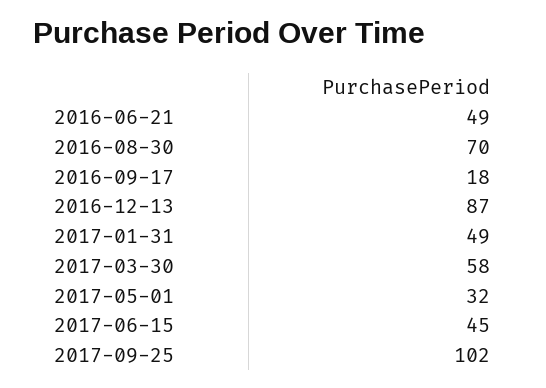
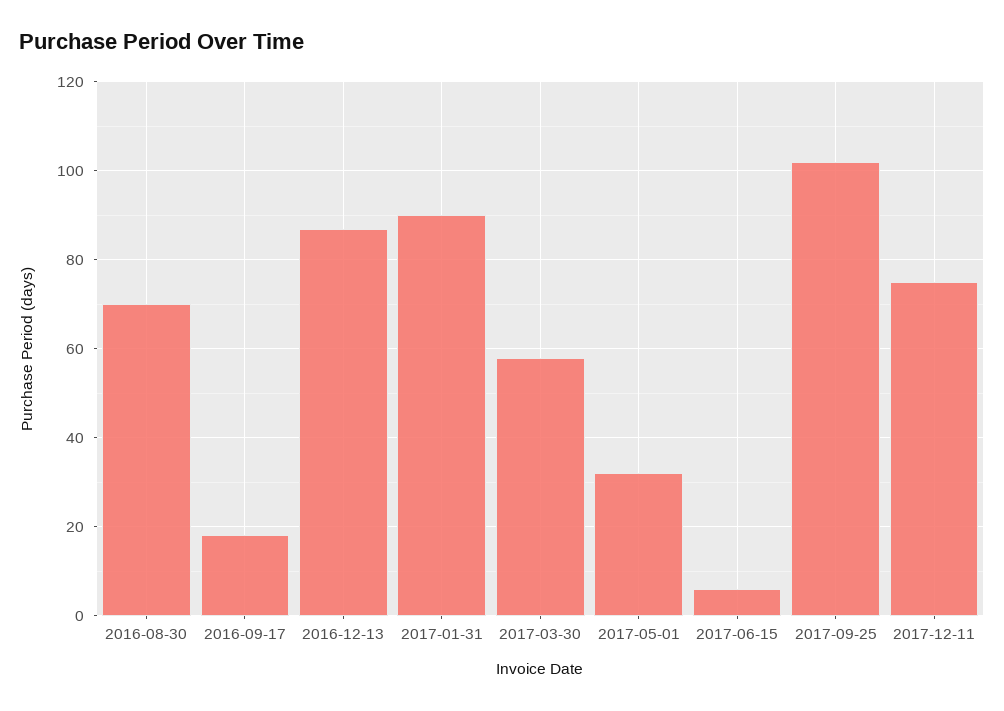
2016-06-21: 49 -> none
2017-01-31: 49 -> 90
2017-06-15: 45 -> 5
2017-12-11: none -> 75

